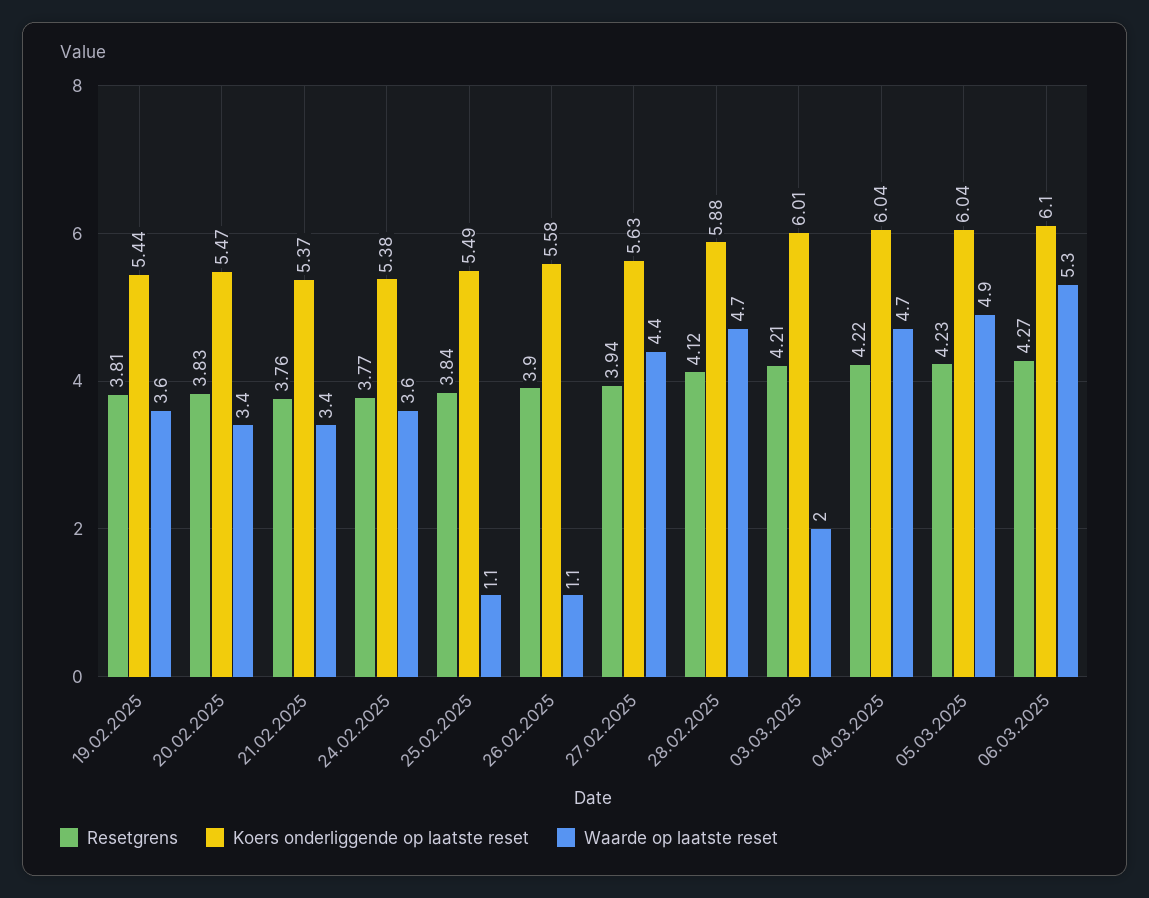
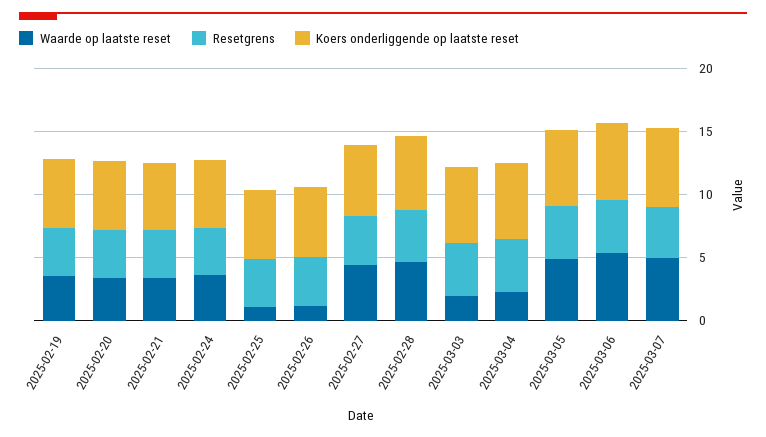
Waarde op laatste reset, 04.03.2025: 4.7 -> 2
Waarde op laatste reset, 2025-03-07: none -> 5
Resetgrens, 2025-03-07: none -> 4
Koers onderliggende op laatste reset, 2025-03-07: none -> 6

